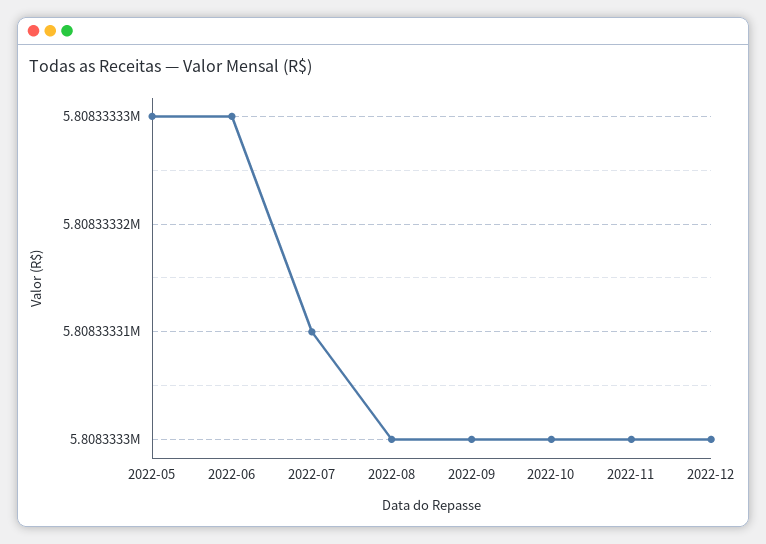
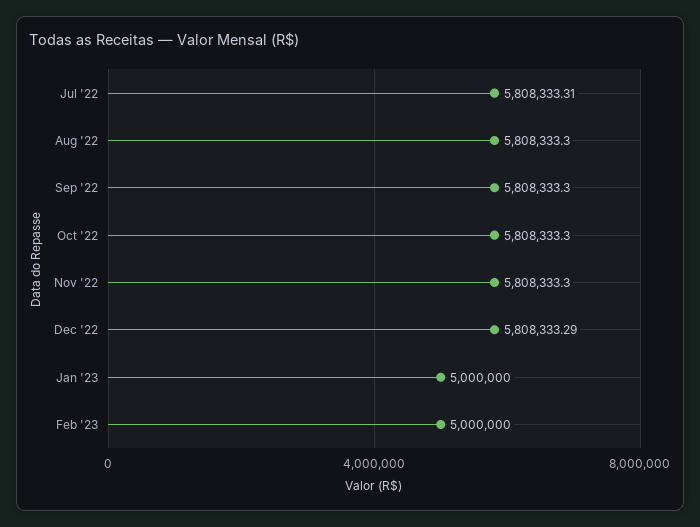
2022-05: 5808333.33 -> none
2022-06: 5808333.33 -> none
2022-12: 5808333.3 -> 5808333.29
Jan '23: none -> 5000000
Feb '23: none -> 5000000

